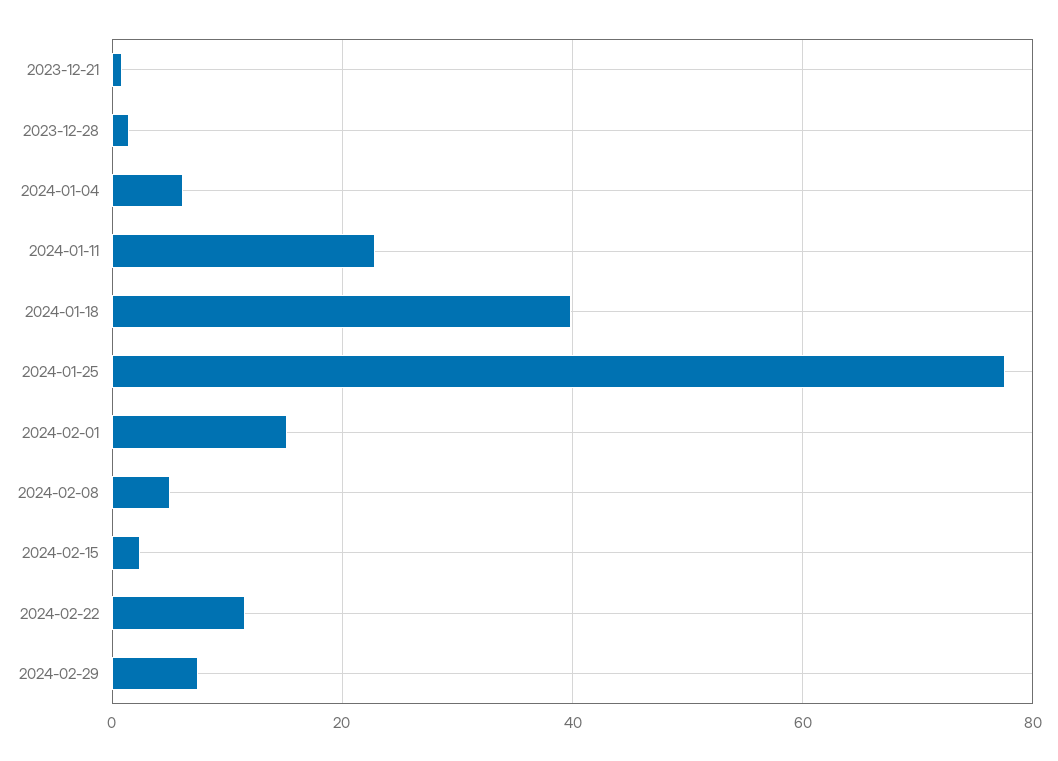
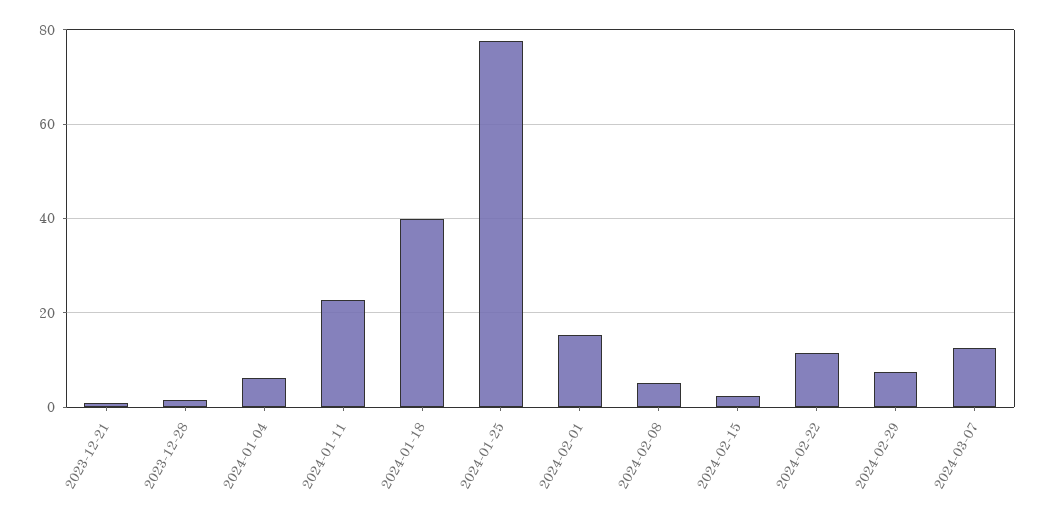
2024-03-07: none -> 12

